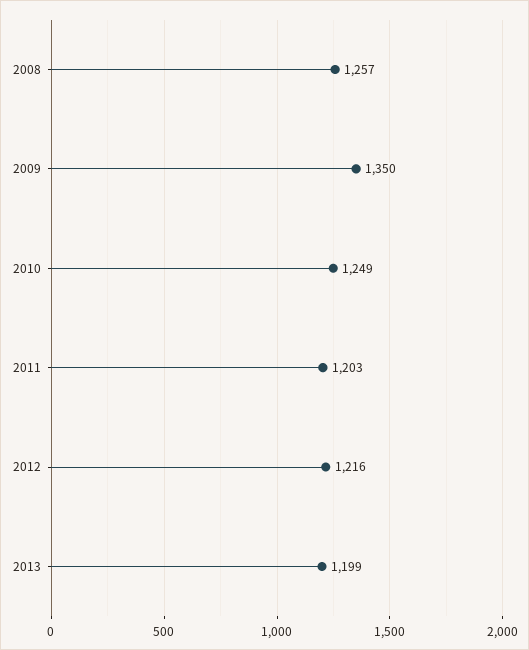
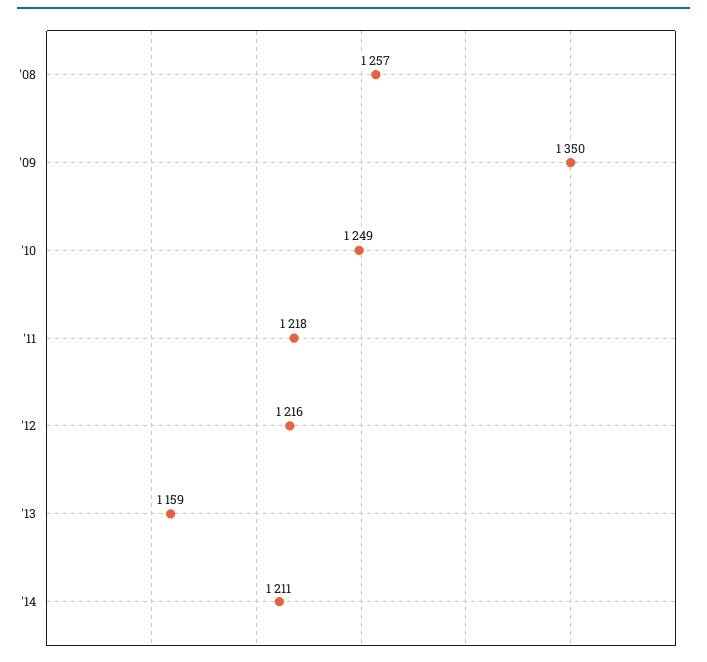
2011: 1203 -> 1218
2013: 1199 -> 1159
'14: none -> 1211

